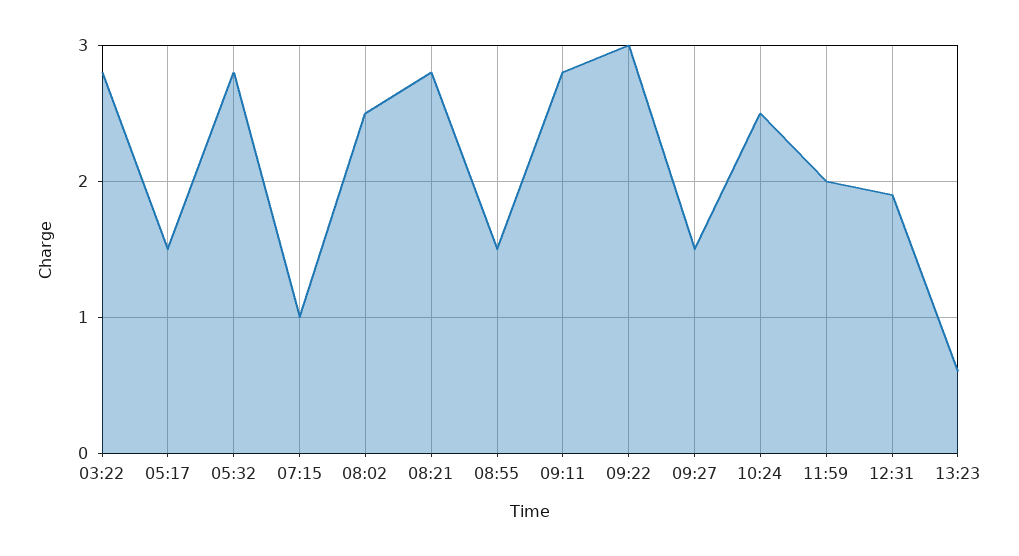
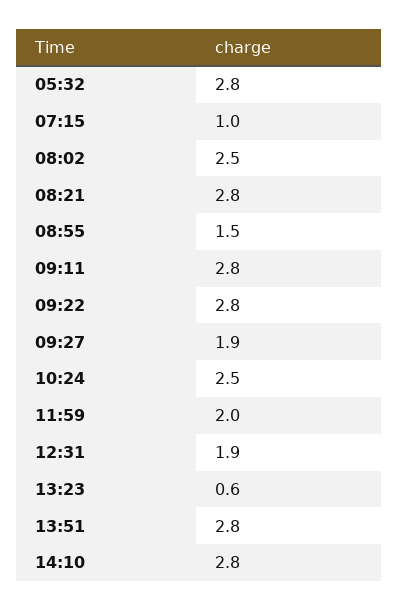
03:22: 2.8 -> none
05:17: 1.5 -> none
09:22: 3 -> 2.8
09:27: 1.5 -> 1.9
13:51: none -> 2.8
14:10: none -> 2.8

